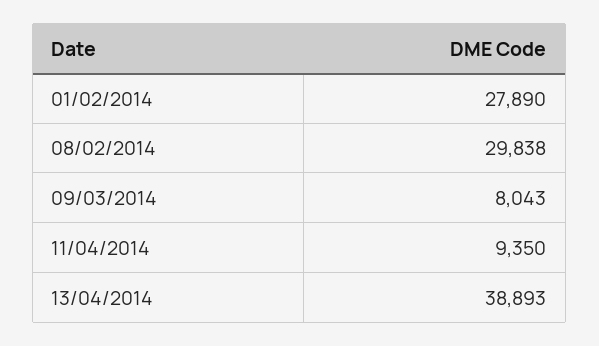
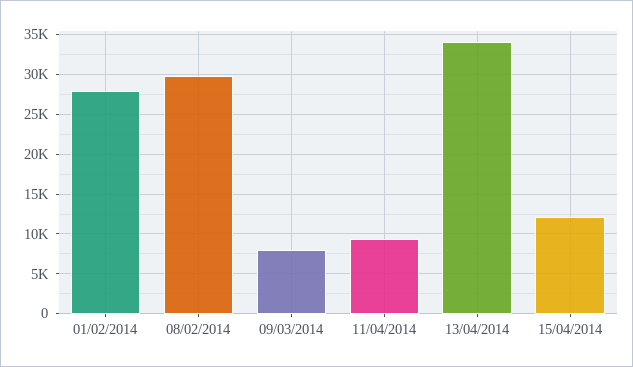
13/04/2014: 38893 -> 34000
15/04/2014: none -> 12000

